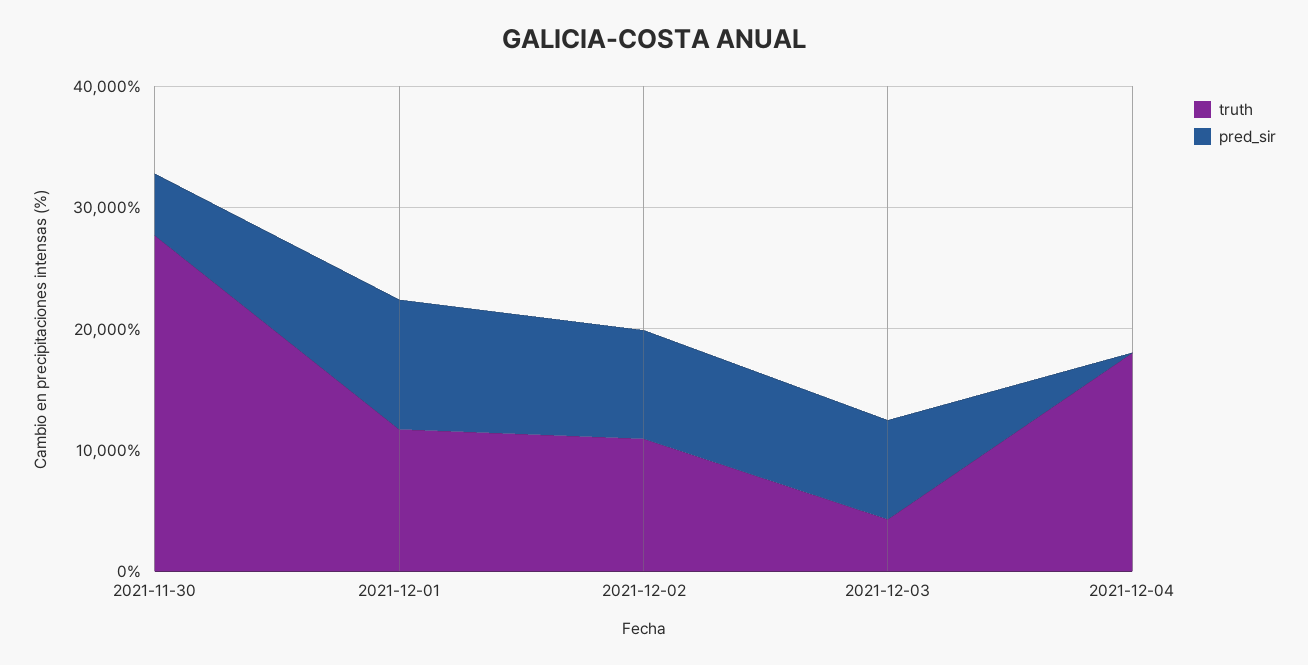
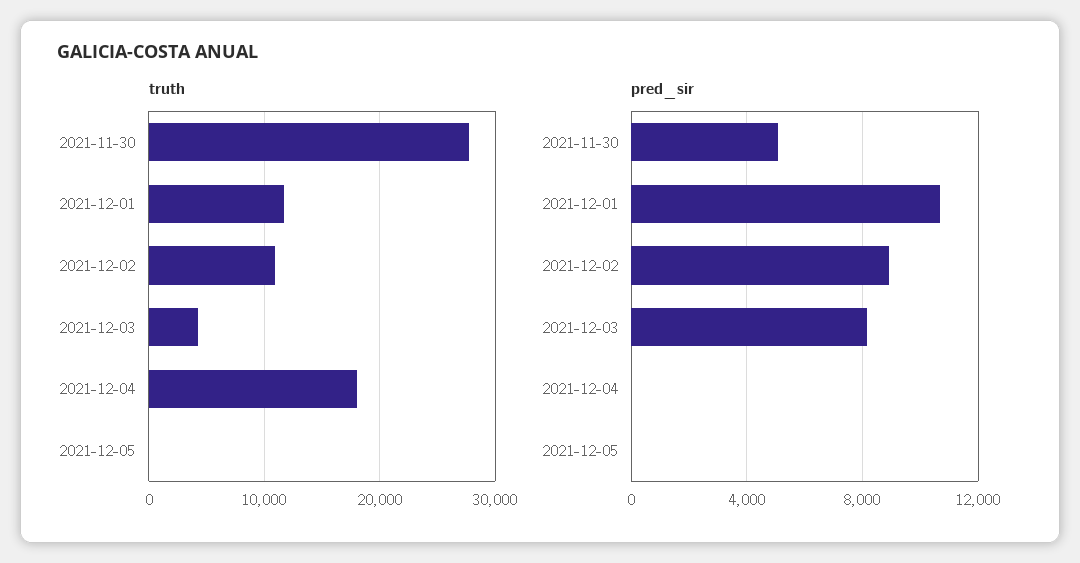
truth, 2021-12-05: none -> 0
pred_sir, 2021-12-05: none -> 0

